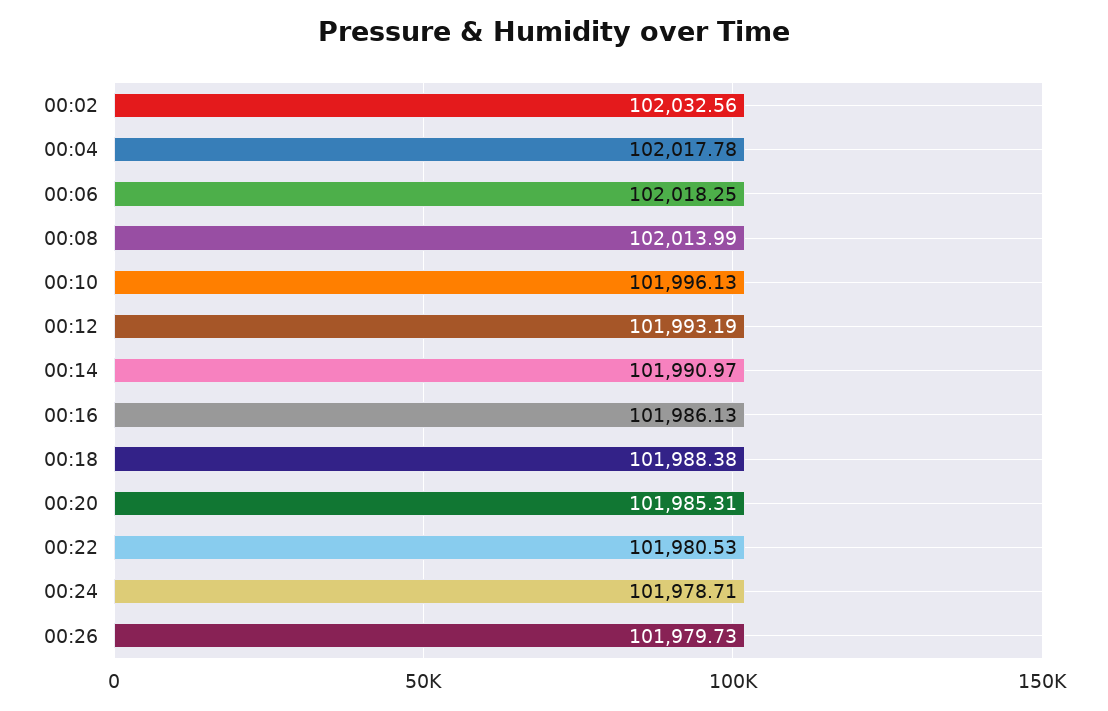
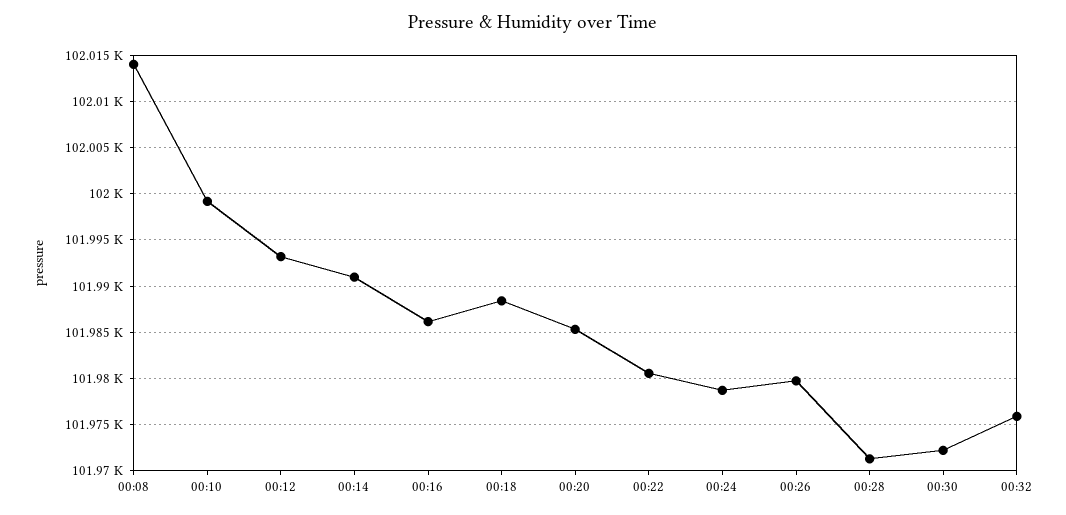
00:02: 102032.56 -> none
00:04: 102017.78 -> none
00:06: 102018.25 -> none
00:10: 101996.13 -> 101999
00:28: none -> 101971
00:30: none -> 101972
00:32: none -> 101976

